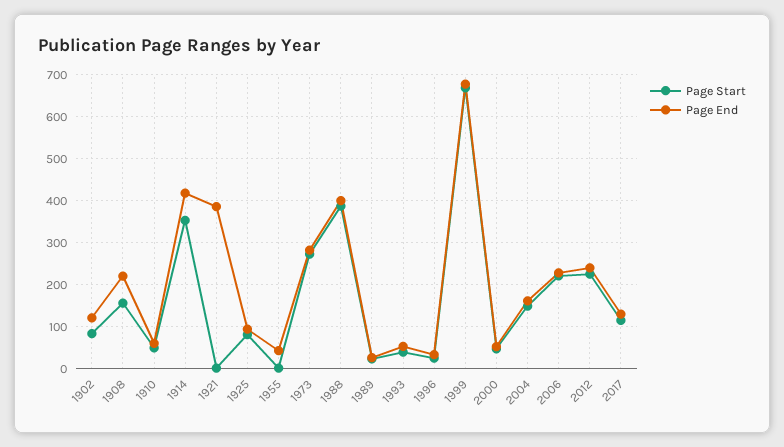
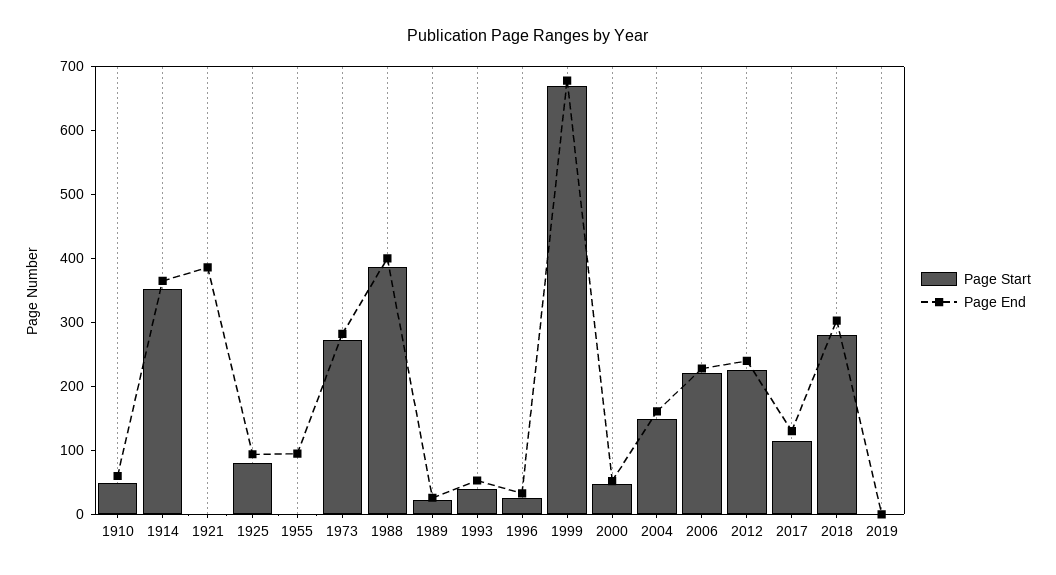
Page Start, 1902: 80 -> none
Page End, 1902: 120 -> none
Page Start, 1908: 160 -> none
Page End, 1908: 220 -> none
Page End, 1914: 420 -> 360
Page End, 1955: 40 -> 100
Page Start, 2018: none -> 280
Page End, 2018: none -> 300
Page Start, 2019: none -> 0
Page End, 2019: none -> 0

